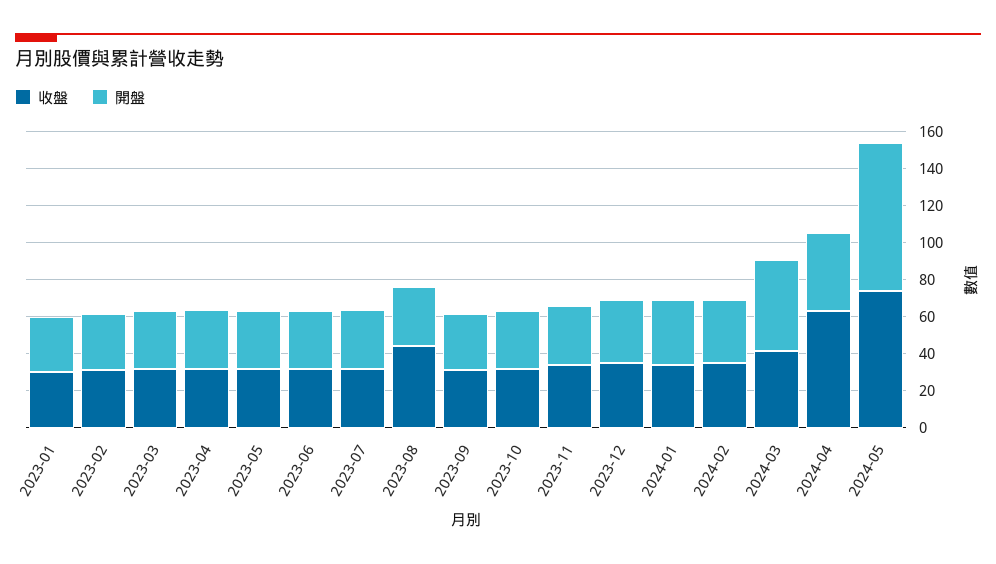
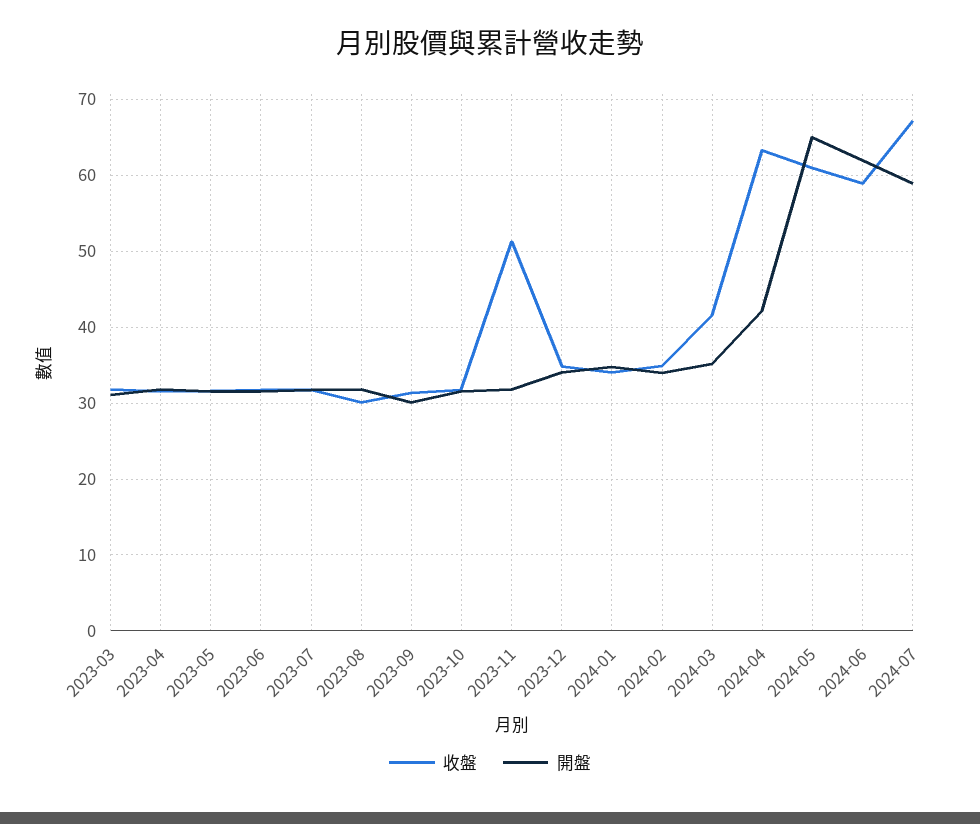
收盤, 2023-01: 30 -> none
開盤, 2023-01: 30 -> none
收盤, 2023-02: 30 -> none
開盤, 2023-02: 30 -> none
收盤, 2023-08: 45 -> 30
收盤, 2023-11: 35 -> 51
開盤, 2024-03: 50 -> 35
收盤, 2024-05: 75 -> 61
開盤, 2024-05: 80 -> 65
收盤, 2024-06: none -> 59
開盤, 2024-06: none -> 62
收盤, 2024-07: none -> 67
開盤, 2024-07: none -> 59

